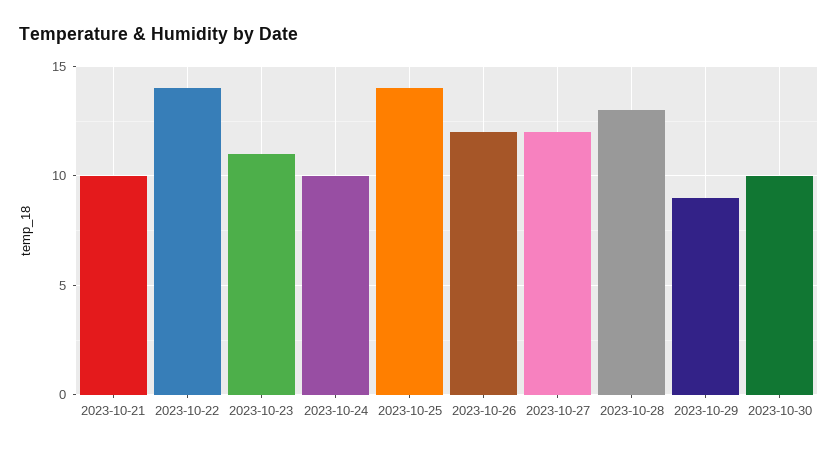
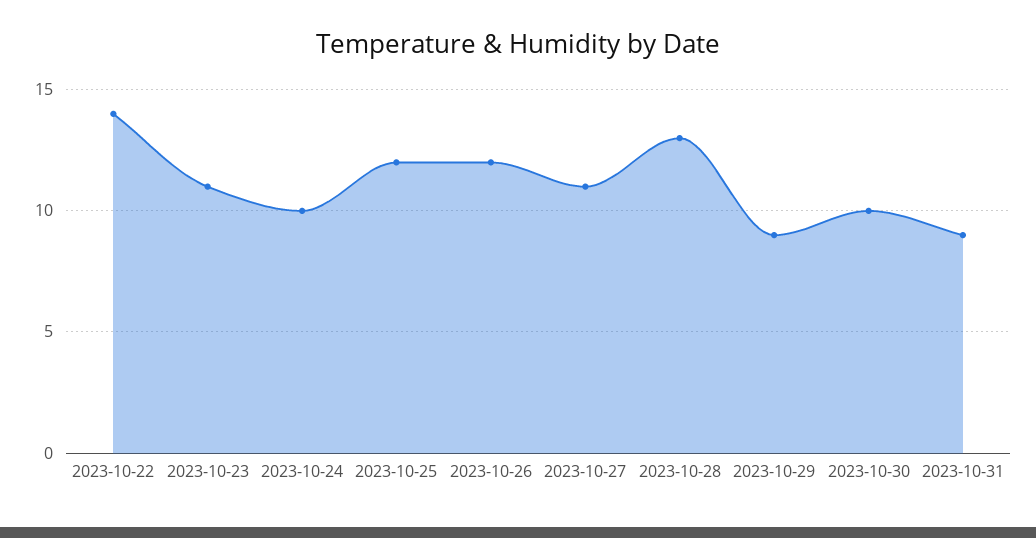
2023-10-21: 10 -> none
2023-10-25: 14 -> 12
2023-10-27: 12 -> 11
2023-10-31: none -> 9

